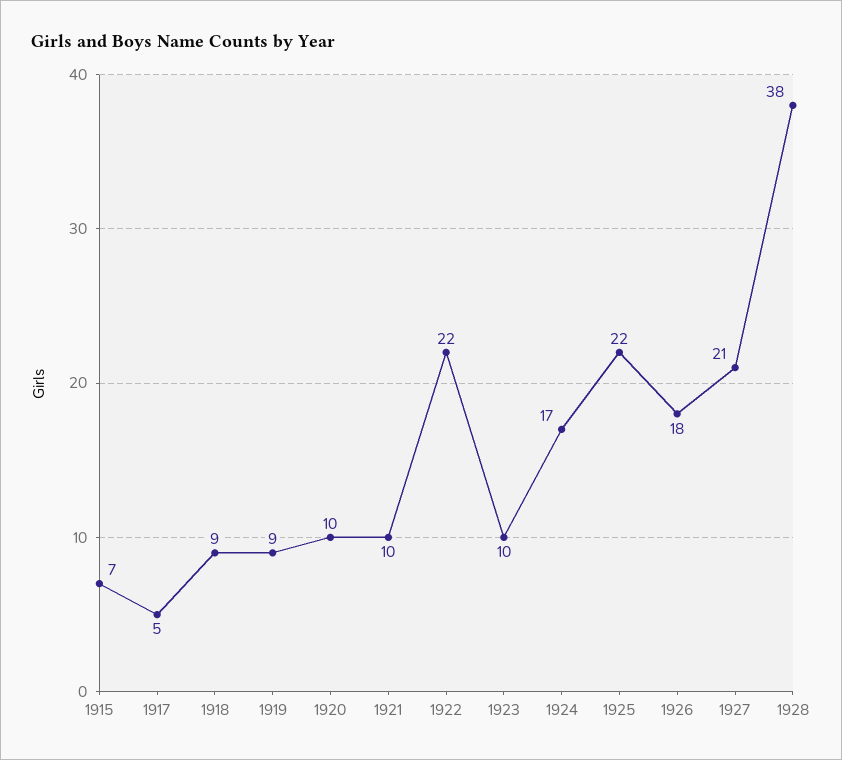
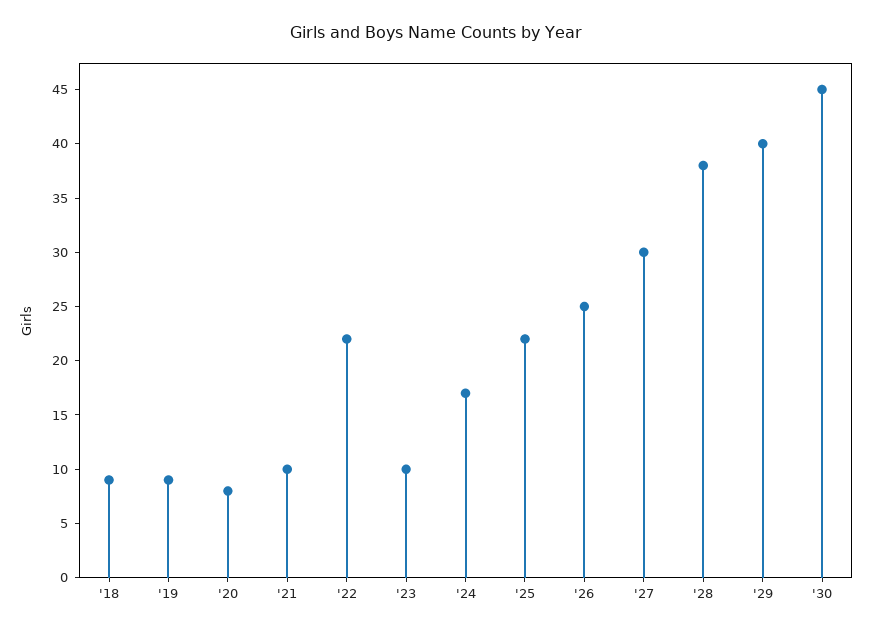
1915: 7 -> none
1917: 5 -> none
1920: 10 -> 8
1926: 18 -> 25
1927: 21 -> 30
'29: none -> 40
'30: none -> 45

